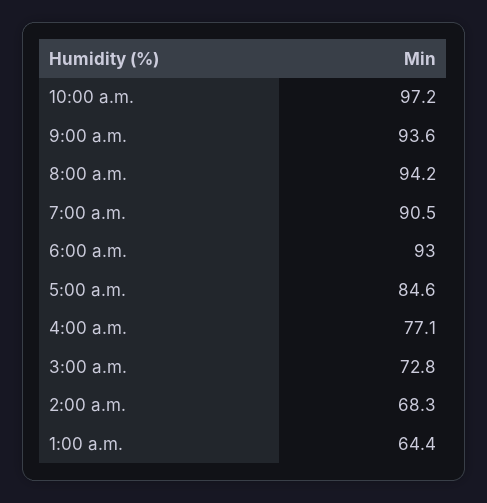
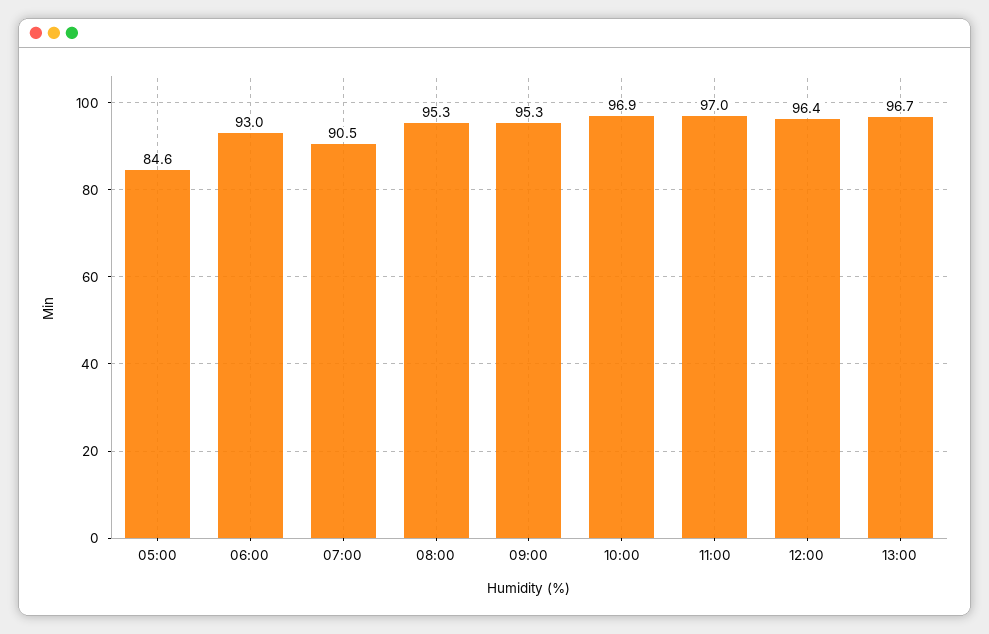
10:00 a.m.: 97.2 -> 96.9
9:00 a.m.: 93.6 -> 95.3
8:00 a.m.: 94.2 -> 95.3
4:00 a.m.: 77.1 -> none
3:00 a.m.: 72.8 -> none
2:00 a.m.: 68.3 -> none
1:00 a.m.: 64.4 -> none
11:00: none -> 97
12:00: none -> 96.4
13:00: none -> 96.7

